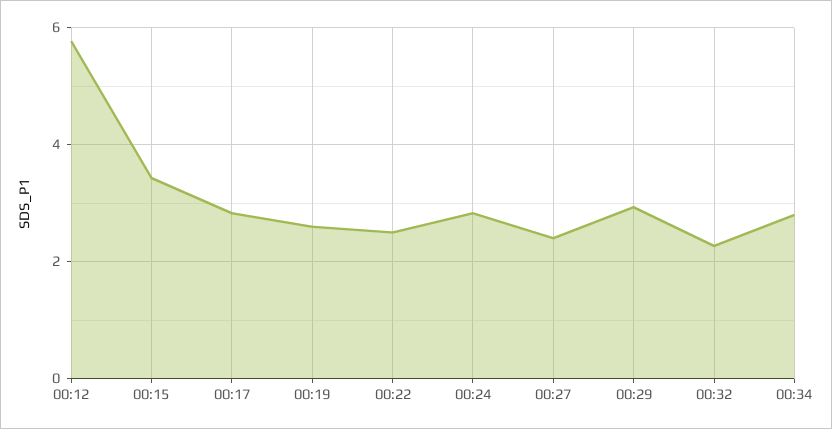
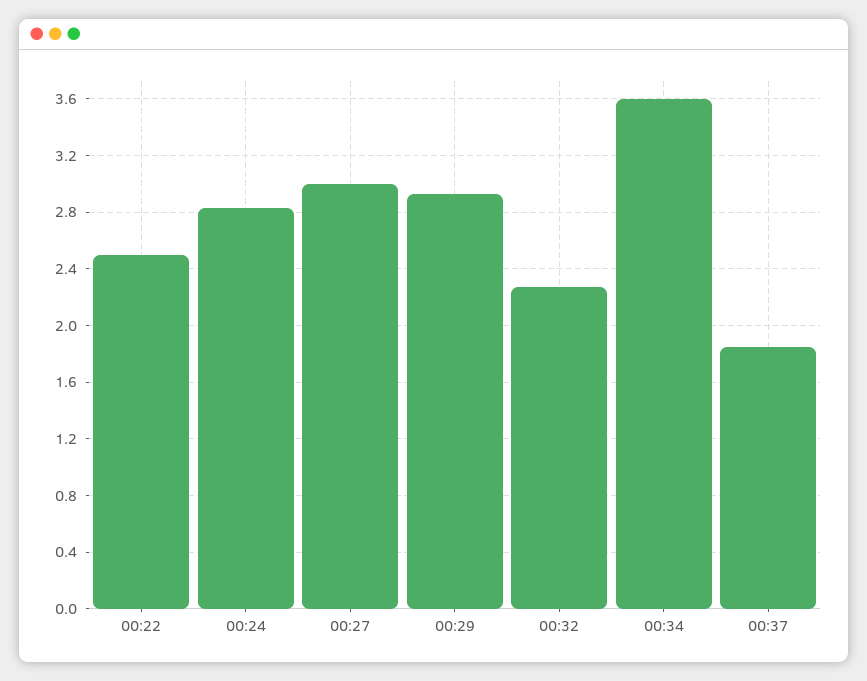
00:12: 5.8 -> none
00:15: 3.4 -> none
00:17: 2.8 -> none
00:19: 2.6 -> none
00:27: 2.4 -> 3
00:34: 2.8 -> 3.6
00:37: none -> 1.85

